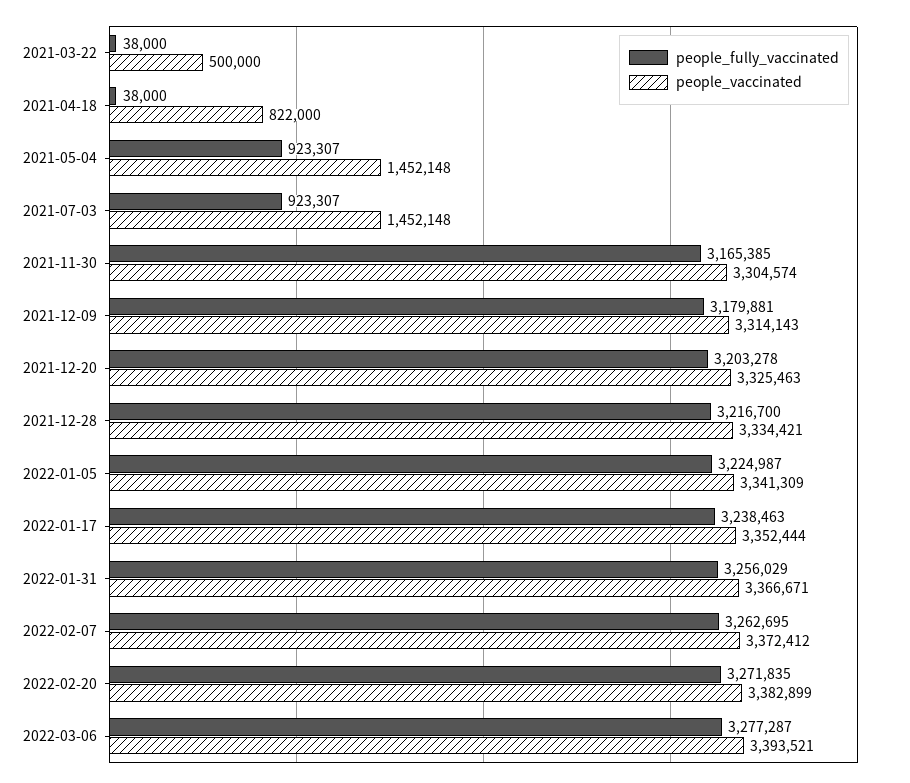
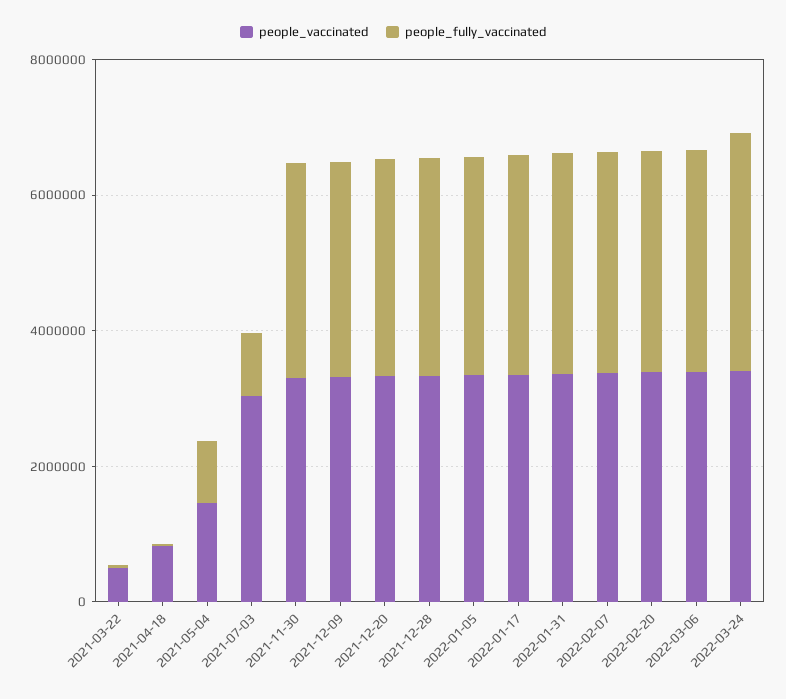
people_vaccinated, 2021-07-03: 1452148 -> 3000000
people_vaccinated, 2022-03-24: none -> 3500000
people_fully_vaccinated, 2022-03-24: none -> 3500000

